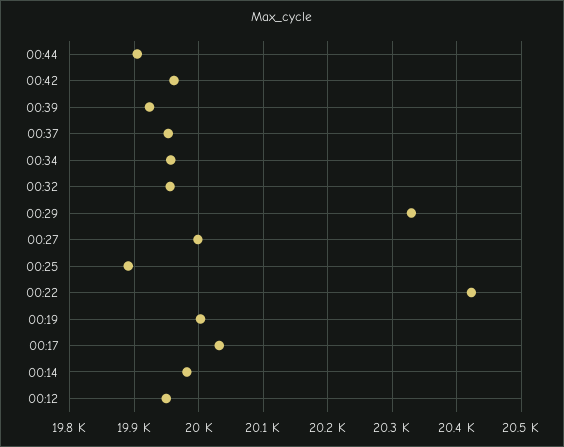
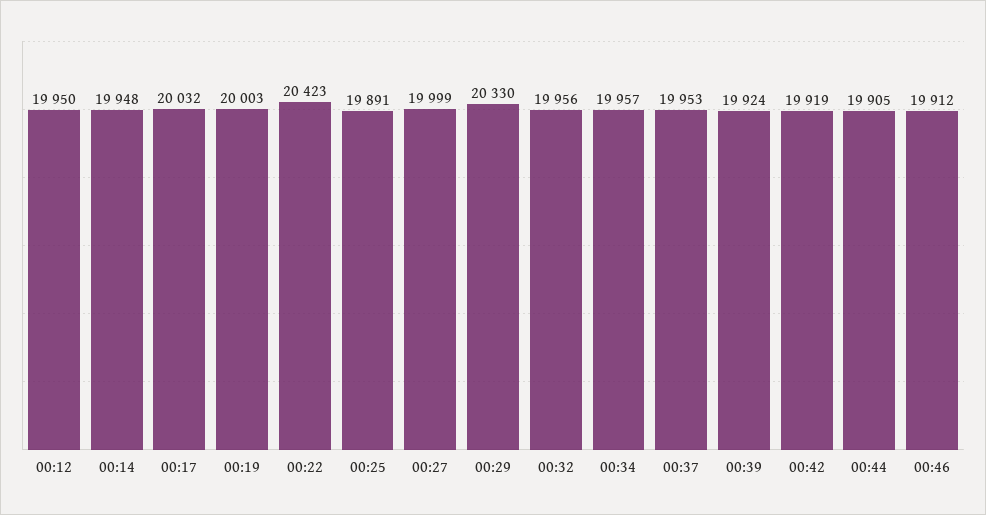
00:42: 19960 -> 19919
00:14: 19980 -> 19948
00:46: none -> 19912

